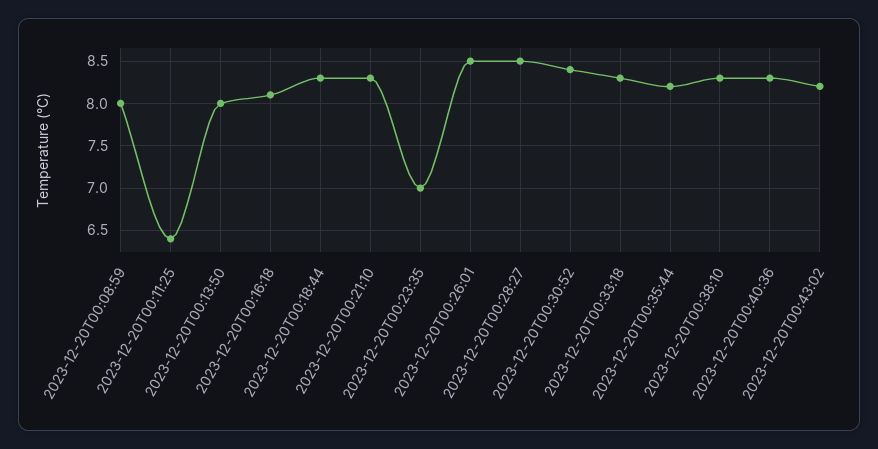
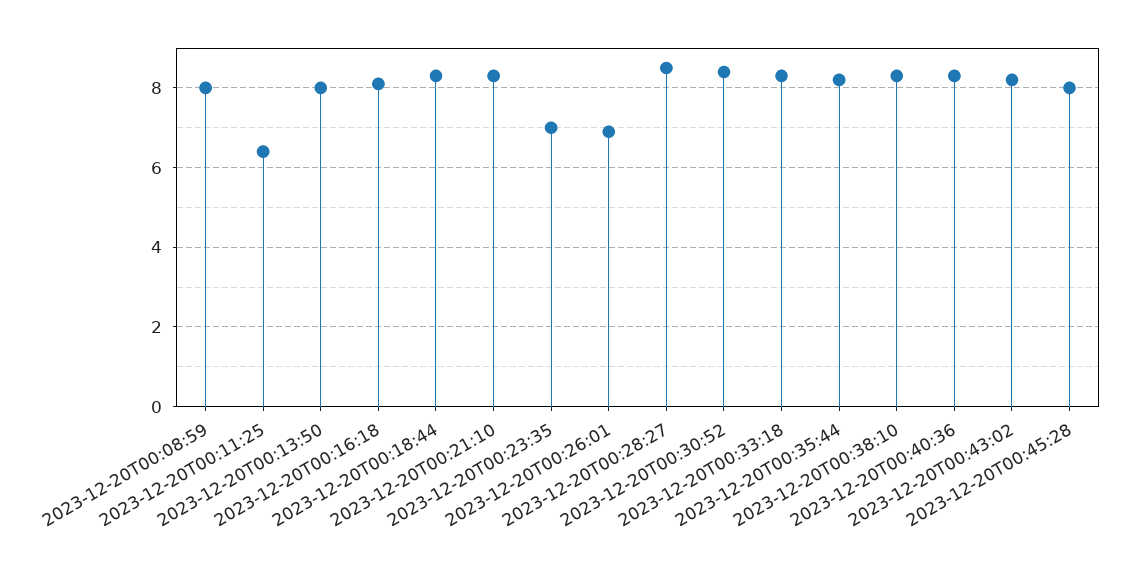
2023-12-20T00:26:01: 8.5 -> 7
2023-12-20T00:45:28: none -> 8

